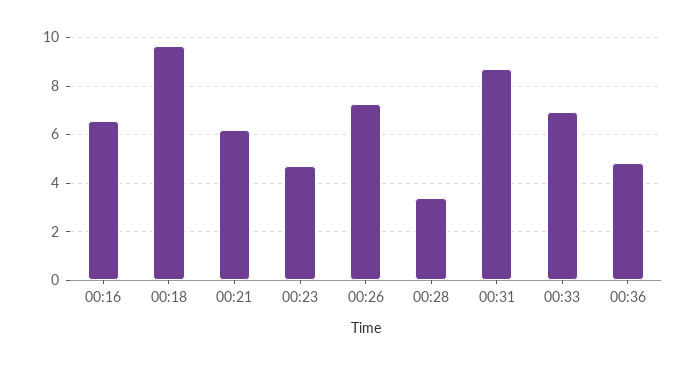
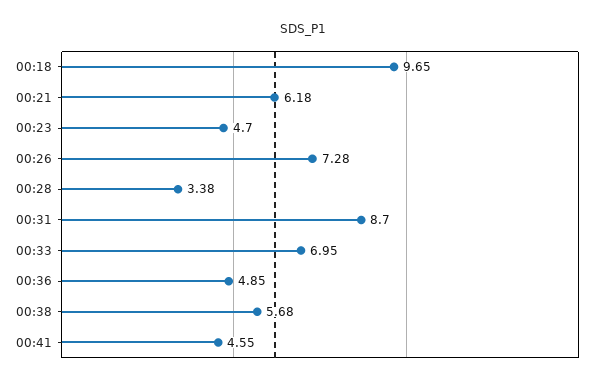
00:16: 6.5 -> none
00:38: none -> 5.68
00:41: none -> 4.55

